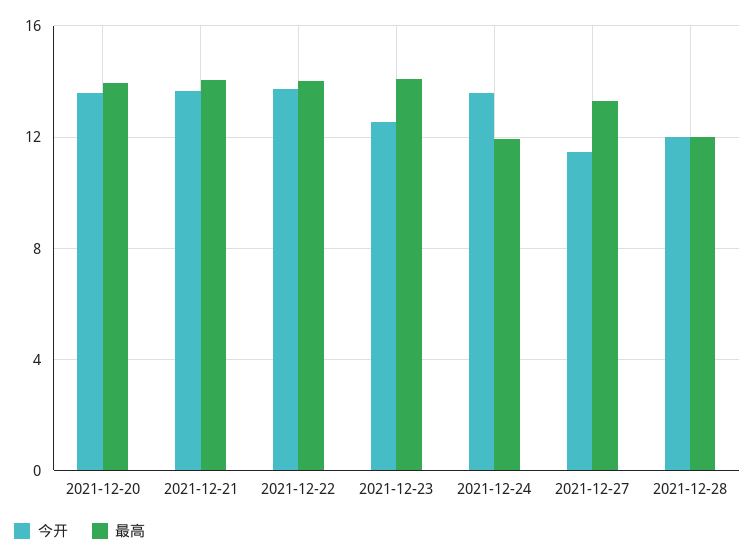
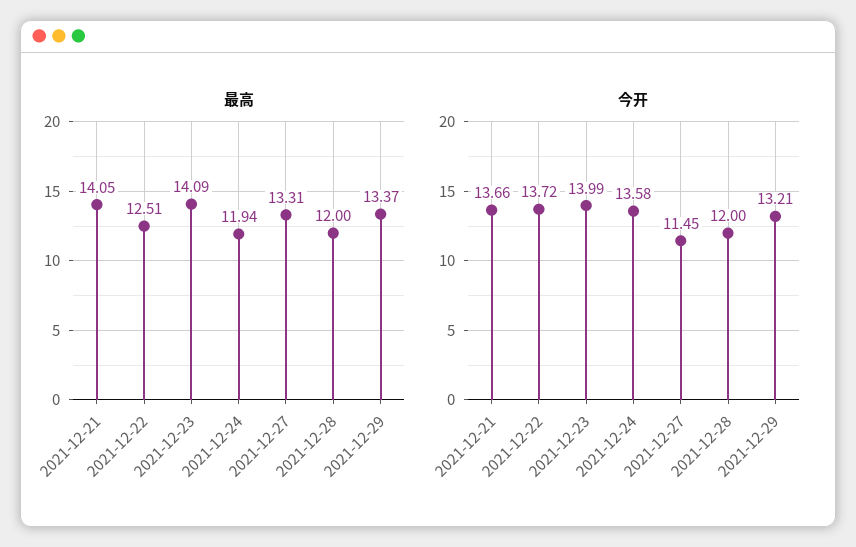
今开, 2021-12-20: 13.5 -> none
最高, 2021-12-20: 14 -> none
最高, 2021-12-22: 14 -> 12.51
今开, 2021-12-23: 12.5 -> 13.99
最高, 2021-12-29: none -> 13.37
今开, 2021-12-29: none -> 13.21

